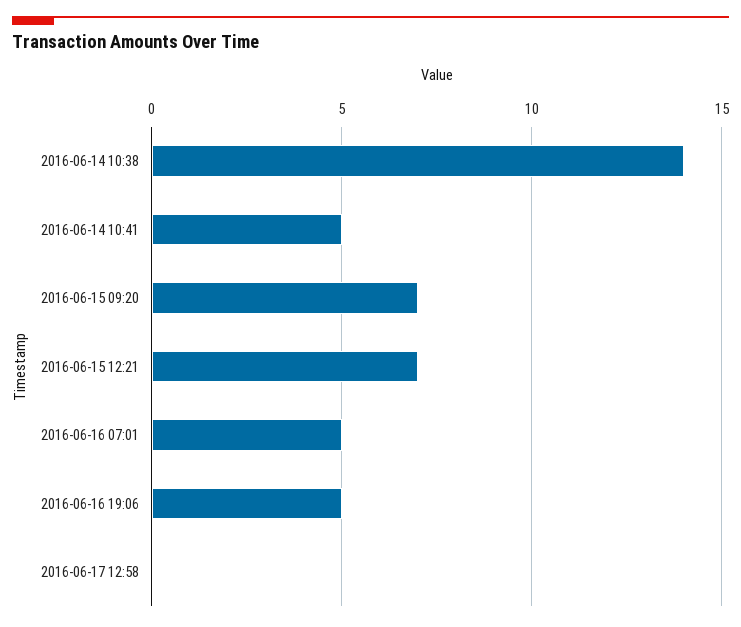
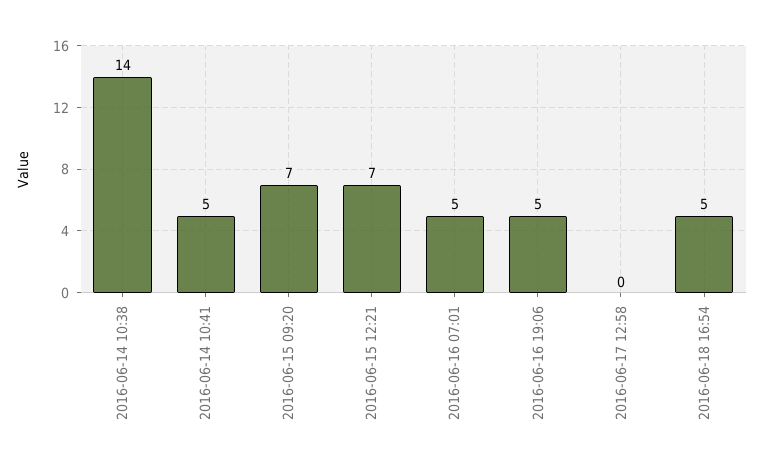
2016-06-18 16:54: none -> 5

